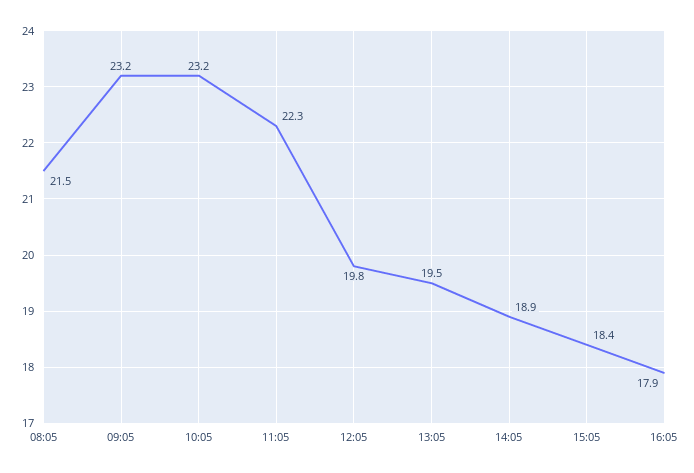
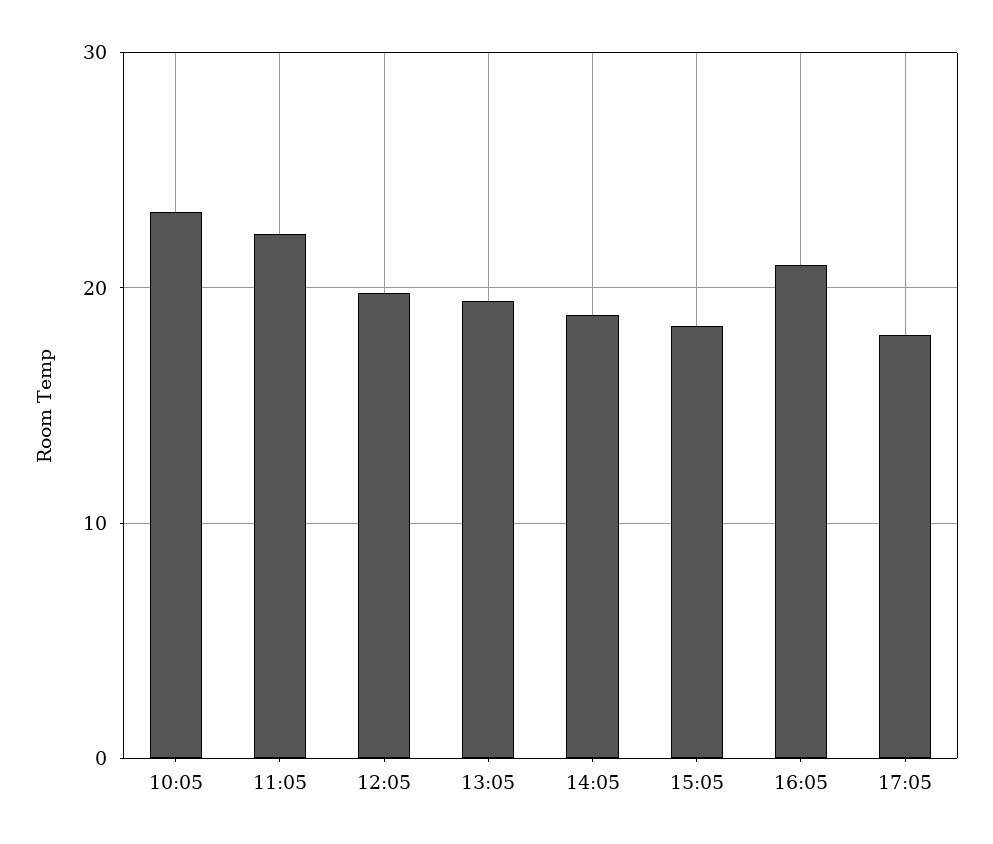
08:05: 21.5 -> none
09:05: 23.2 -> none
16:05: 17.9 -> 21
17:05: none -> 18

